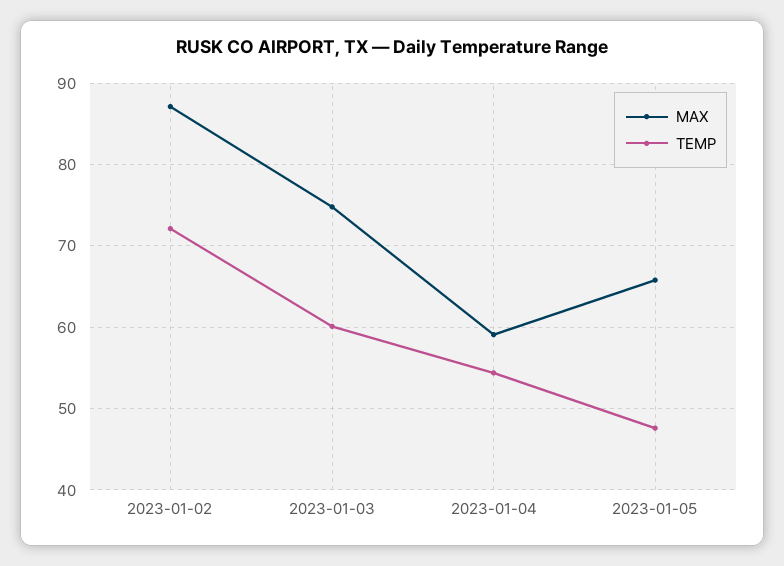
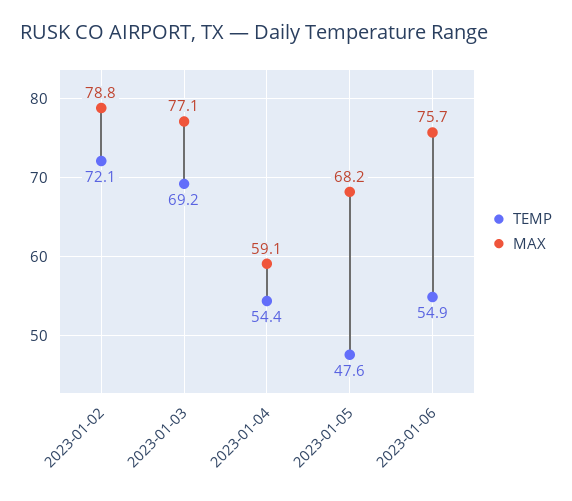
MAX, 2023-01-02: 87 -> 78.8
MAX, 2023-01-03: 75 -> 77.1
TEMP, 2023-01-03: 60 -> 69.2
MAX, 2023-01-05: 66 -> 68.2
TEMP, 2023-01-06: none -> 54.9
MAX, 2023-01-06: none -> 75.7

